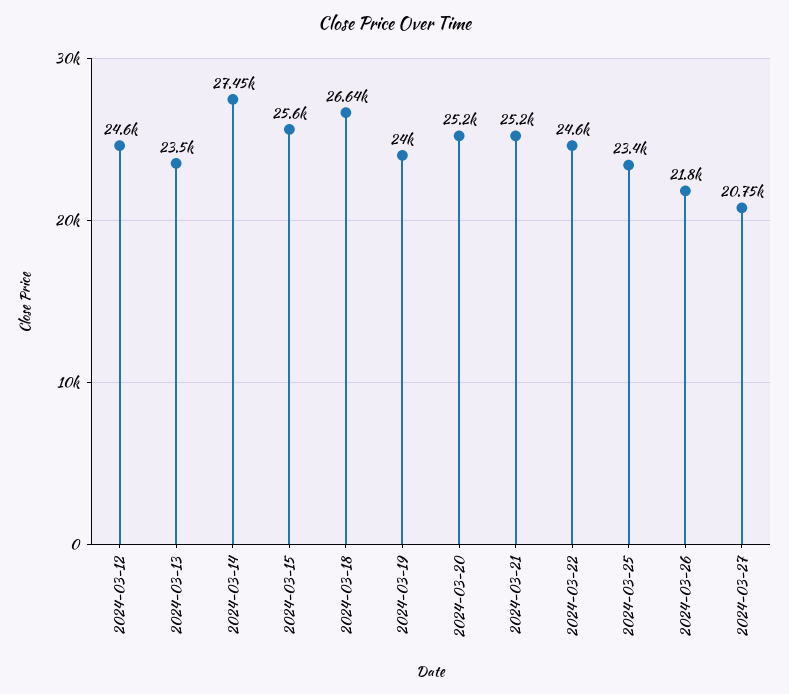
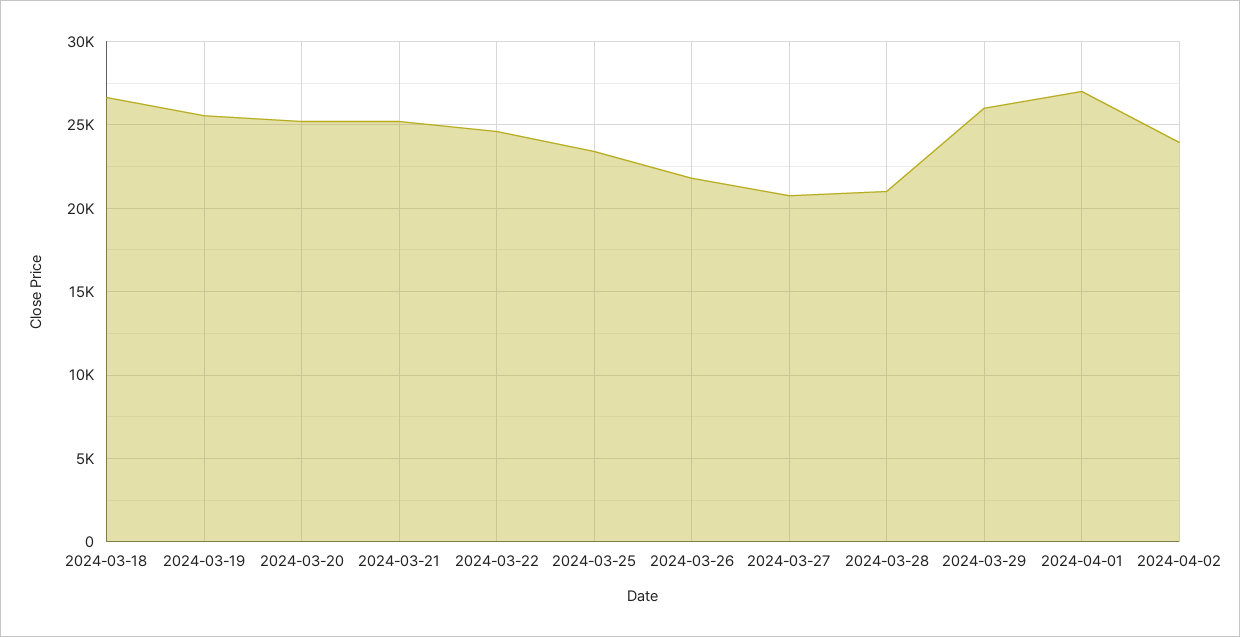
2024-03-12: 24600 -> none
2024-03-13: 23500 -> none
2024-03-14: 27450 -> none
2024-03-15: 25600 -> none
2024-03-19: 24000 -> 25500
2024-03-28: none -> 21000
2024-03-29: none -> 26000
2024-04-01: none -> 27000
2024-04-02: none -> 24000

